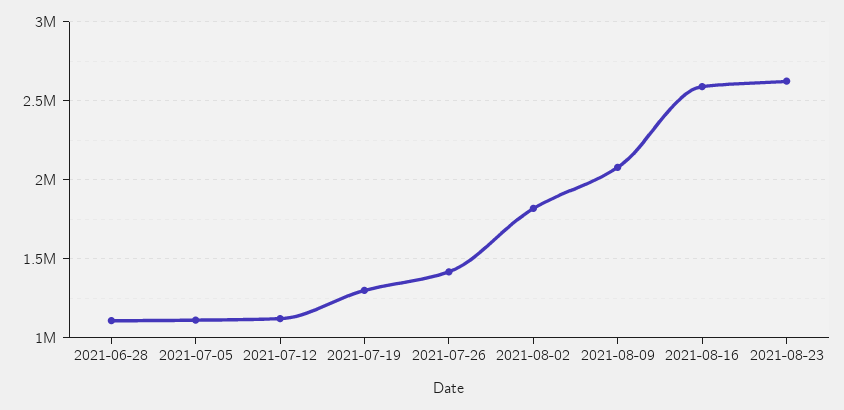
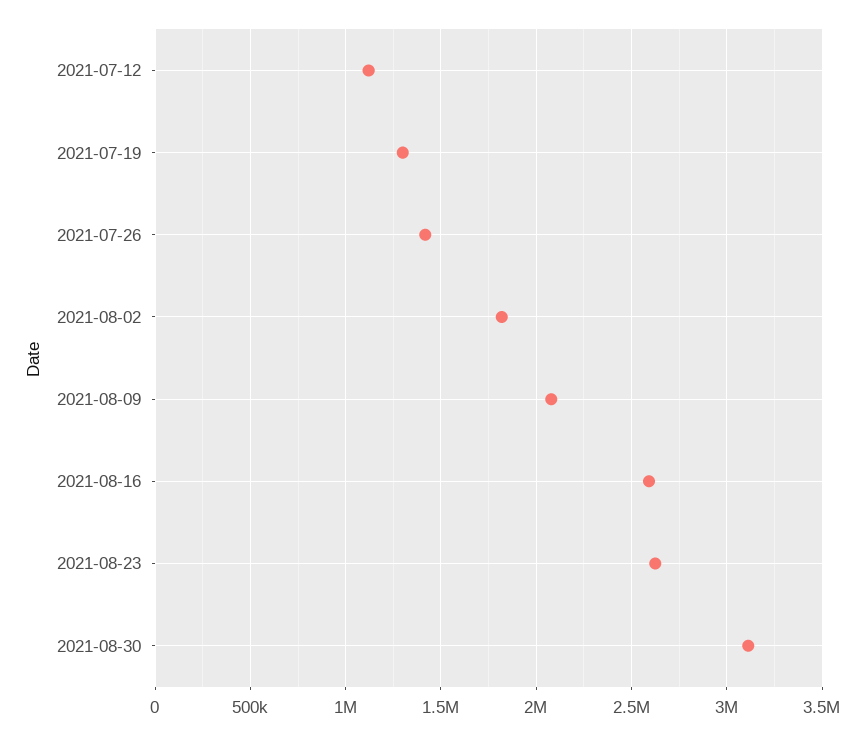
2021-06-28: 1100000 -> none
2021-07-05: 1100000 -> none
2021-08-30: none -> 3100000

